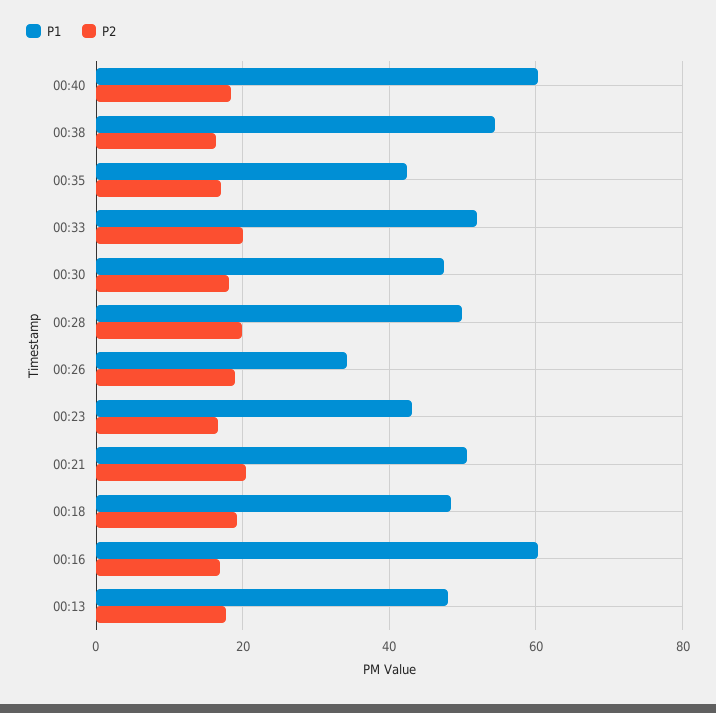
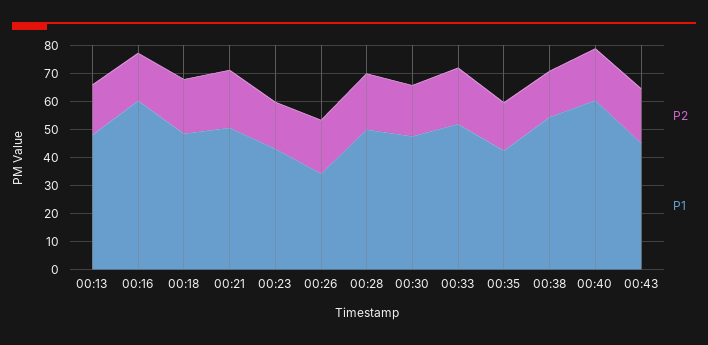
P2, 00:43: none -> 20
P1, 00:43: none -> 45

